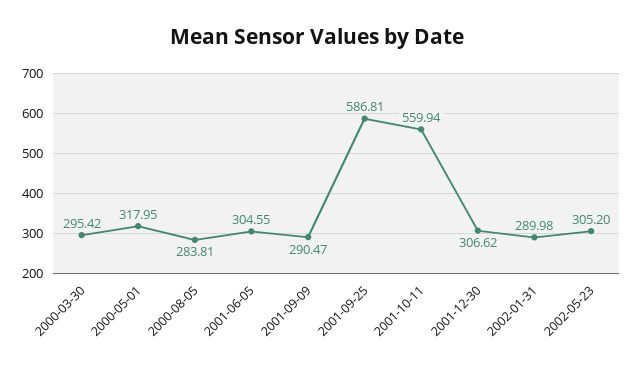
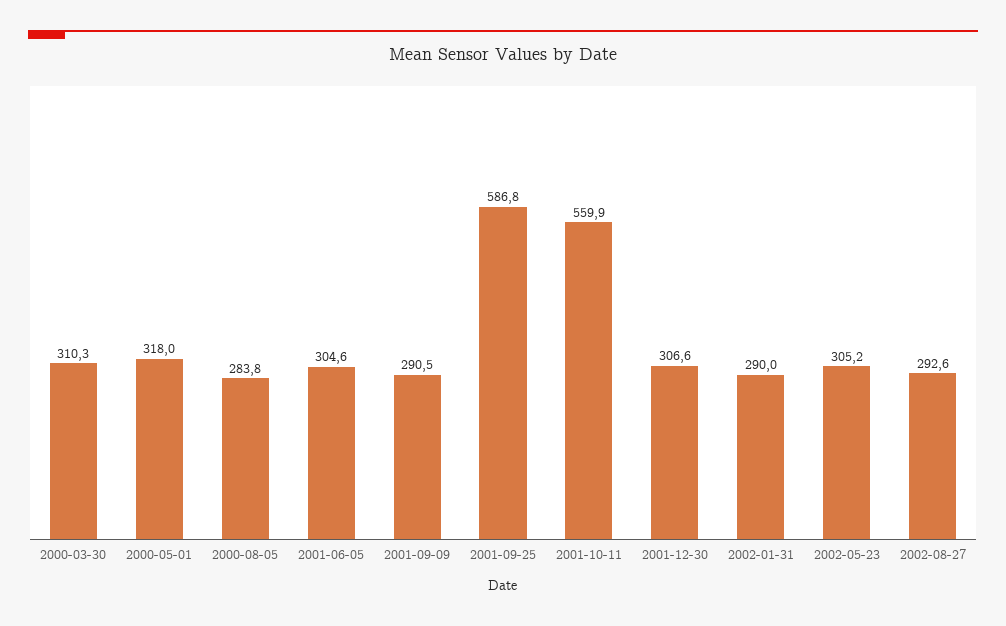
2000-03-30: 295.42 -> 310.3
2002-08-27: none -> 292.6

